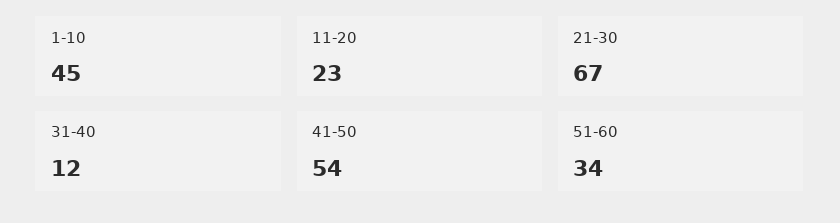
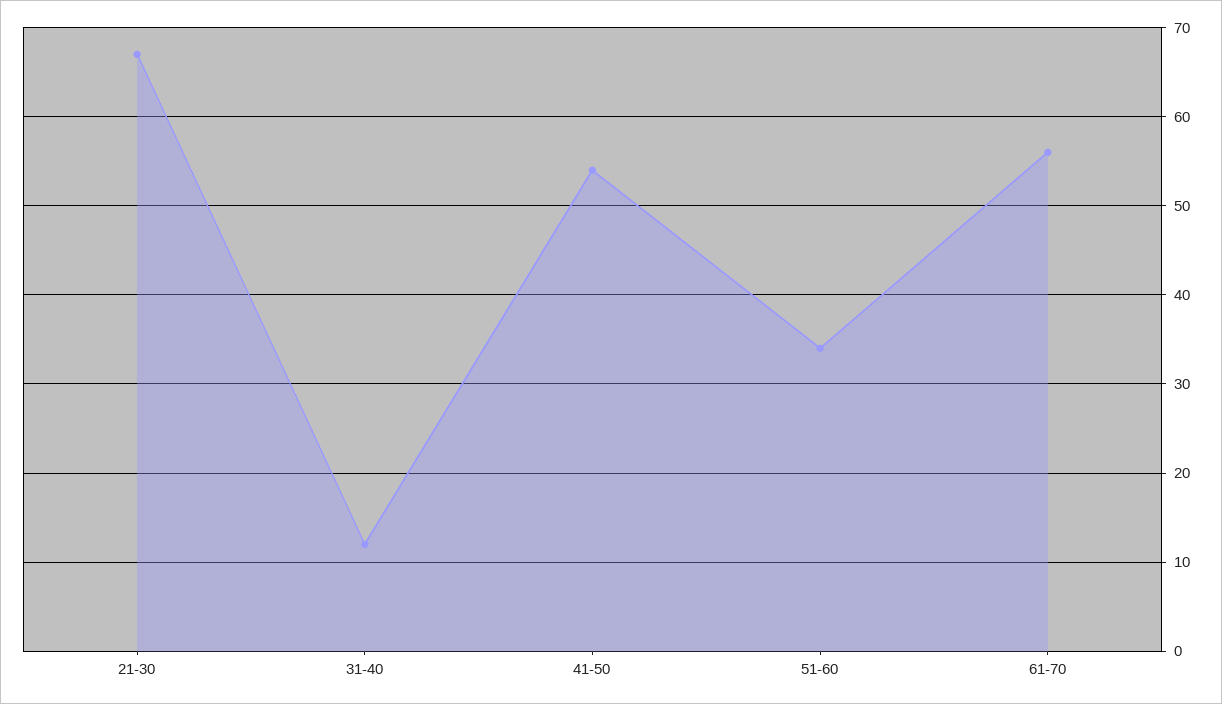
1-10: 45 -> none
11-20: 23 -> none
61-70: none -> 56

